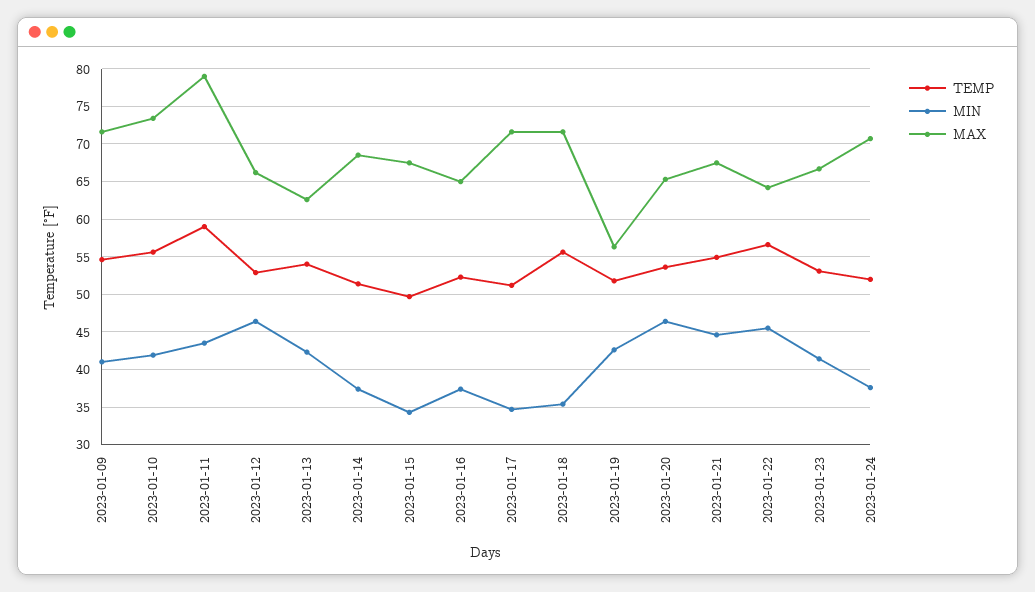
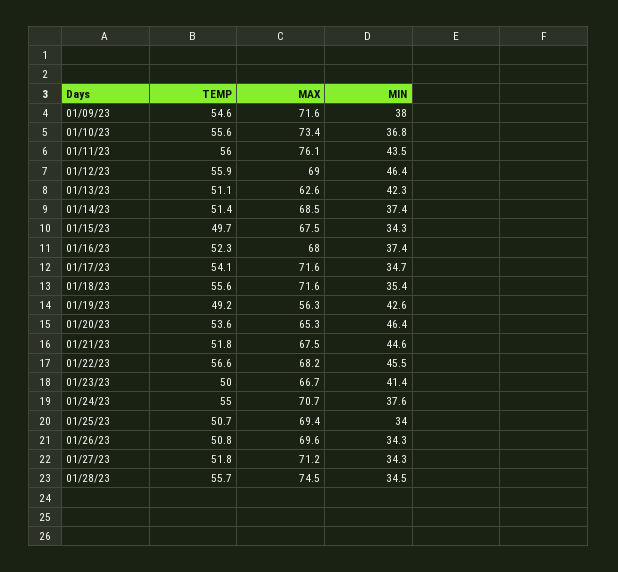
MIN, 2023-01-09: 41 -> 38
MIN, 2023-01-10: 42 -> 36.8
TEMP, 2023-01-11: 59 -> 56
MAX, 2023-01-11: 79 -> 76.1
TEMP, 2023-01-12: 53 -> 55.9
MAX, 2023-01-12: 66 -> 69
TEMP, 2023-01-13: 54 -> 51.1
MAX, 2023-01-16: 65 -> 68
TEMP, 2023-01-17: 51 -> 54.1
TEMP, 2023-01-19: 52 -> 49.2
TEMP, 2023-01-21: 55 -> 51.8
MAX, 2023-01-22: 64 -> 68.2
TEMP, 2023-01-23: 53 -> 50
TEMP, 2023-01-24: 52 -> 55
TEMP, 01/25/23: none -> 50.7
MAX, 01/25/23: none -> 69.4
MIN, 01/25/23: none -> 34
TEMP, 01/26/23: none -> 50.8
MAX, 01/26/23: none -> 69.6
MIN, 01/26/23: none -> 34.3
TEMP, 01/27/23: none -> 51.8
MAX, 01/27/23: none -> 71.2
MIN, 01/27/23: none -> 34.3
TEMP, 01/28/23: none -> 55.7
MAX, 01/28/23: none -> 74.5
MIN, 01/28/23: none -> 34.5

